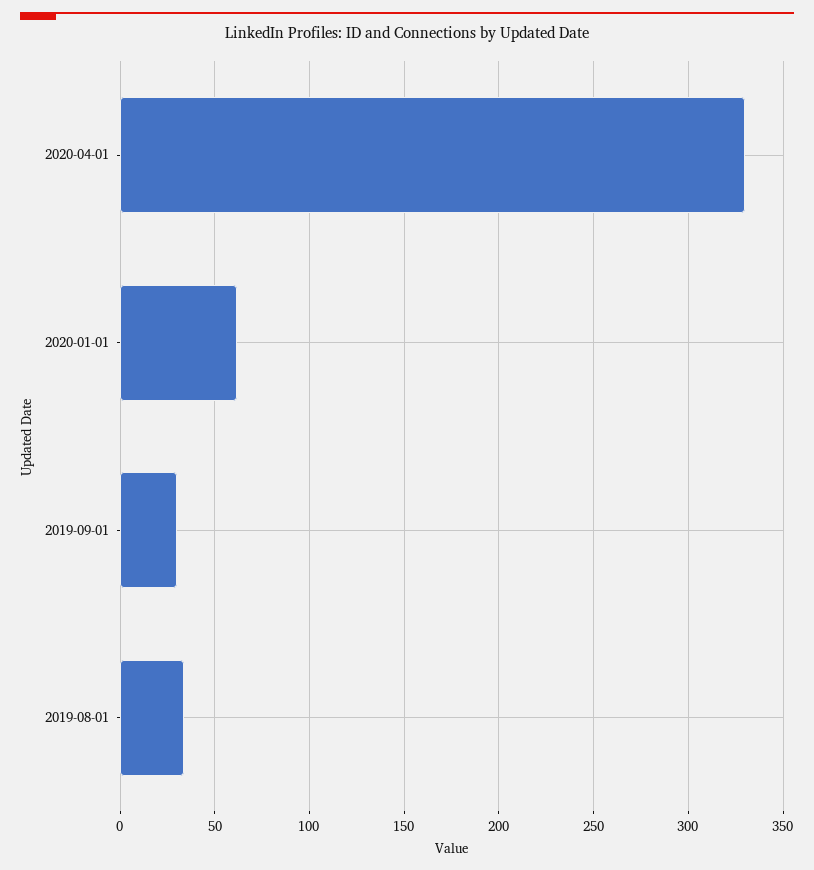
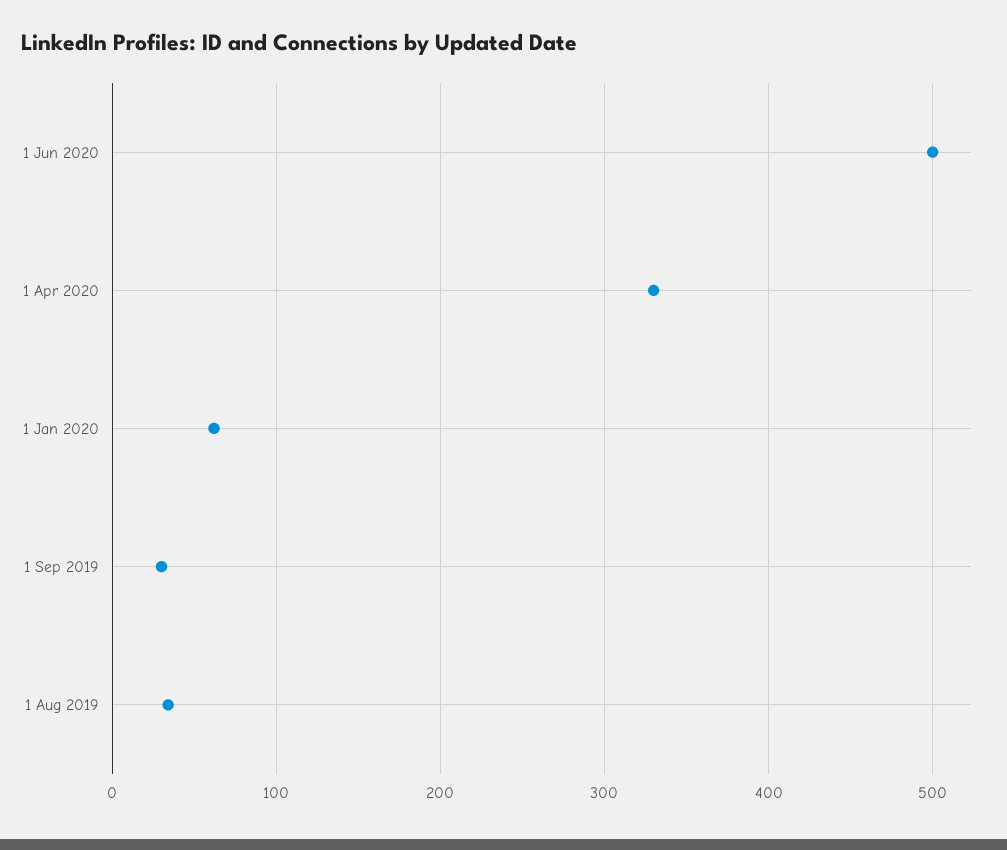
1 Jun 2020: none -> 500

